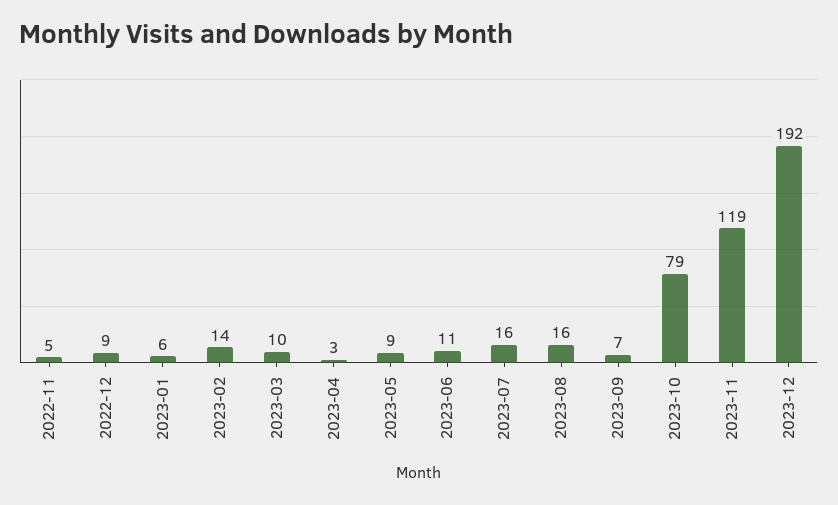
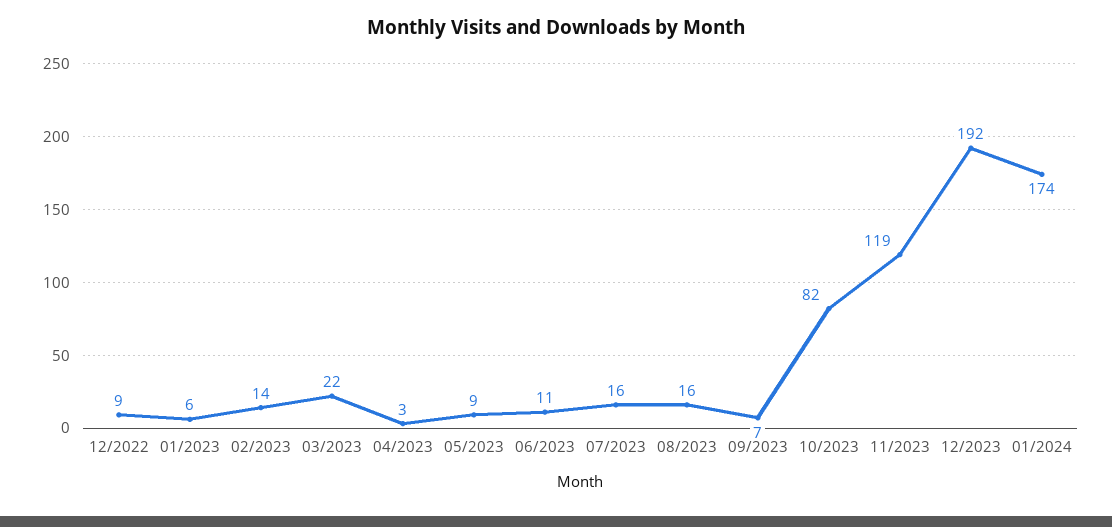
2022-11: 5 -> none
2023-03: 10 -> 22
2023-10: 79 -> 82
01/2024: none -> 174

